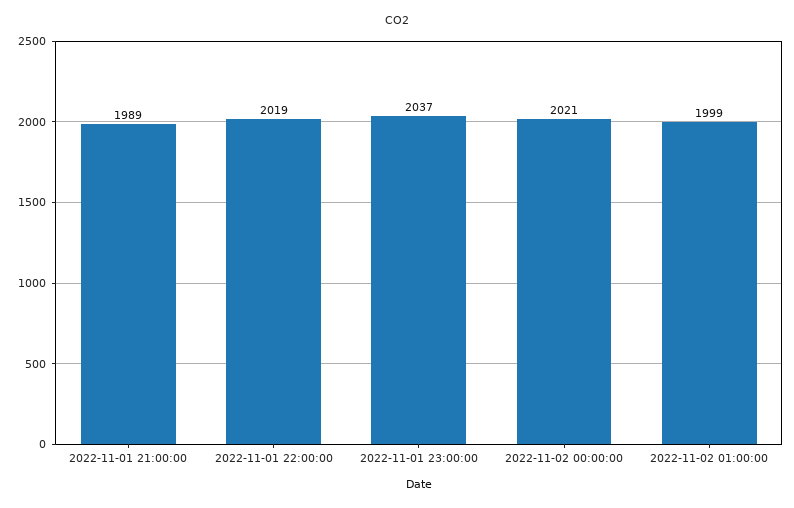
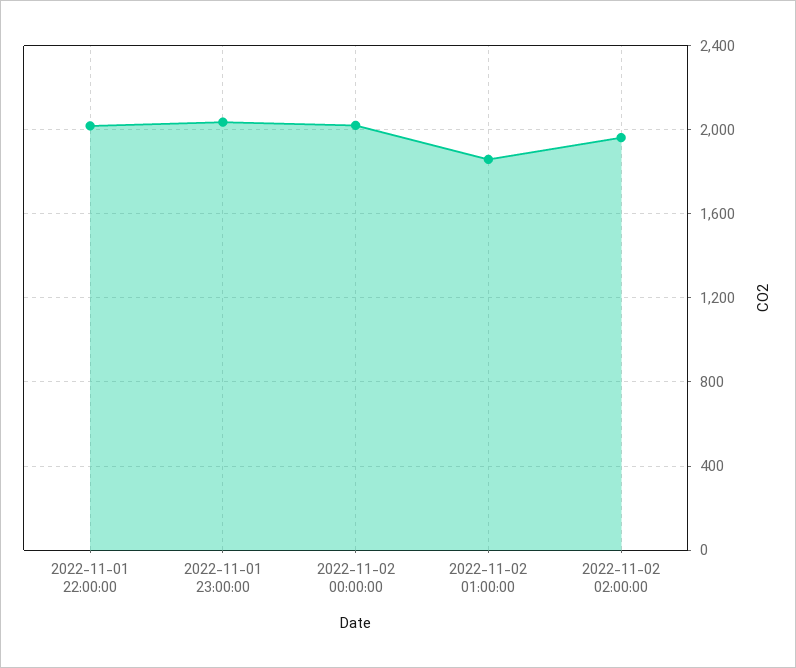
2022-11-01 21:00:00: 1989 -> none
2022-11-02 01:00:00: 1999 -> 1850
2022-11-02 02:00:00: none -> 1950

